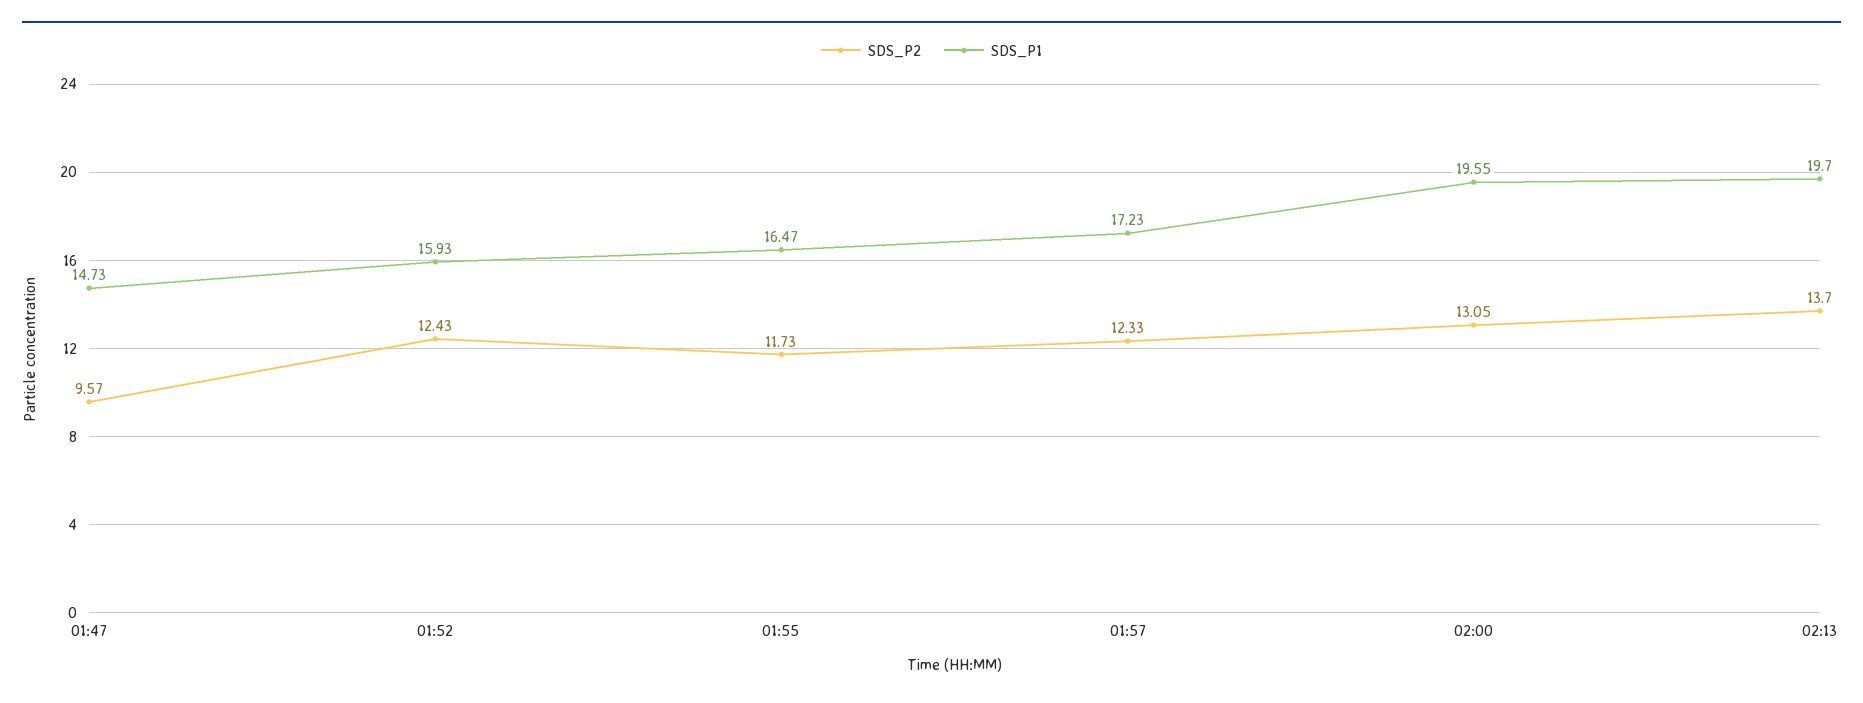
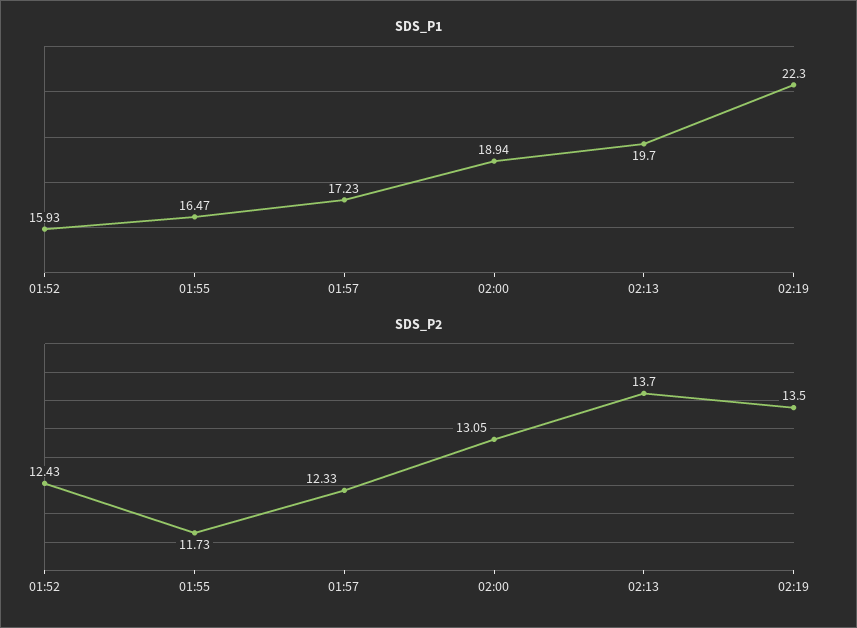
SDS_P2, 01:47: 9.57 -> none
SDS_P1, 01:47: 14.73 -> none
SDS_P1, 02:00: 19.55 -> 18.94
SDS_P1, 02:19: none -> 22.3
SDS_P2, 02:19: none -> 13.5

